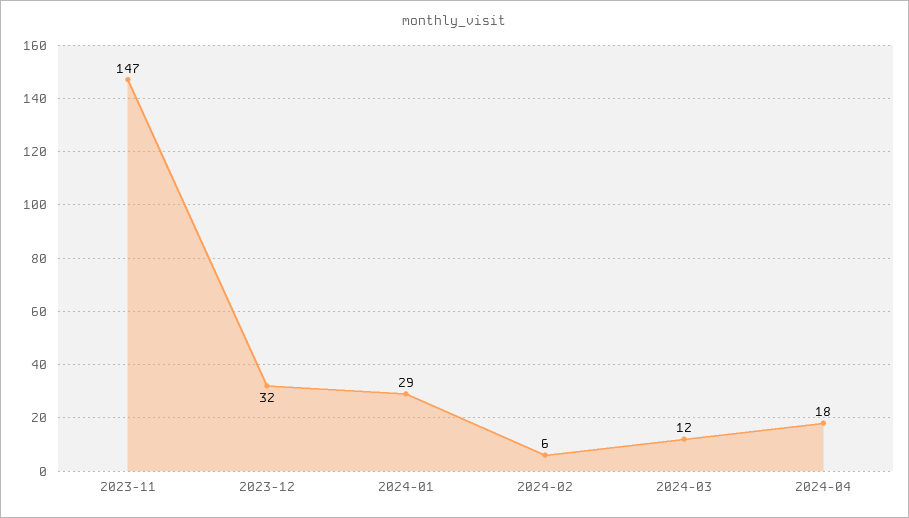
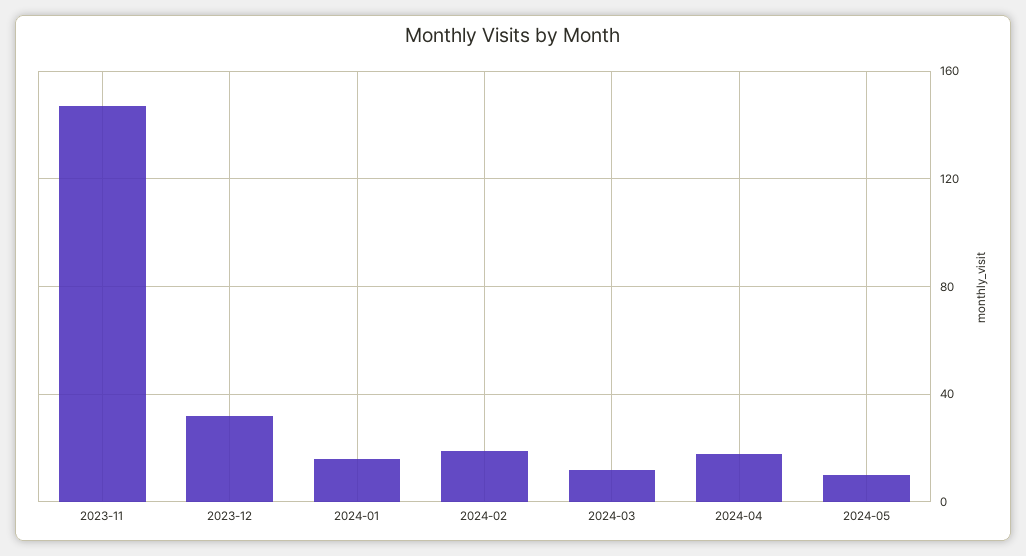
2024-01: 29 -> 15
2024-02: 6 -> 20
2024-05: none -> 10

